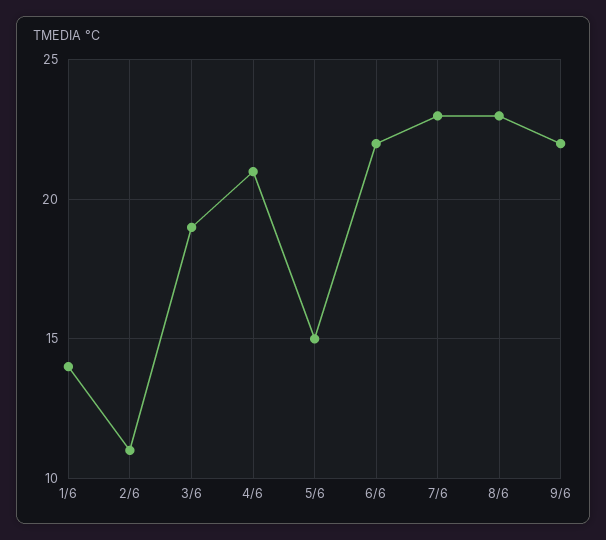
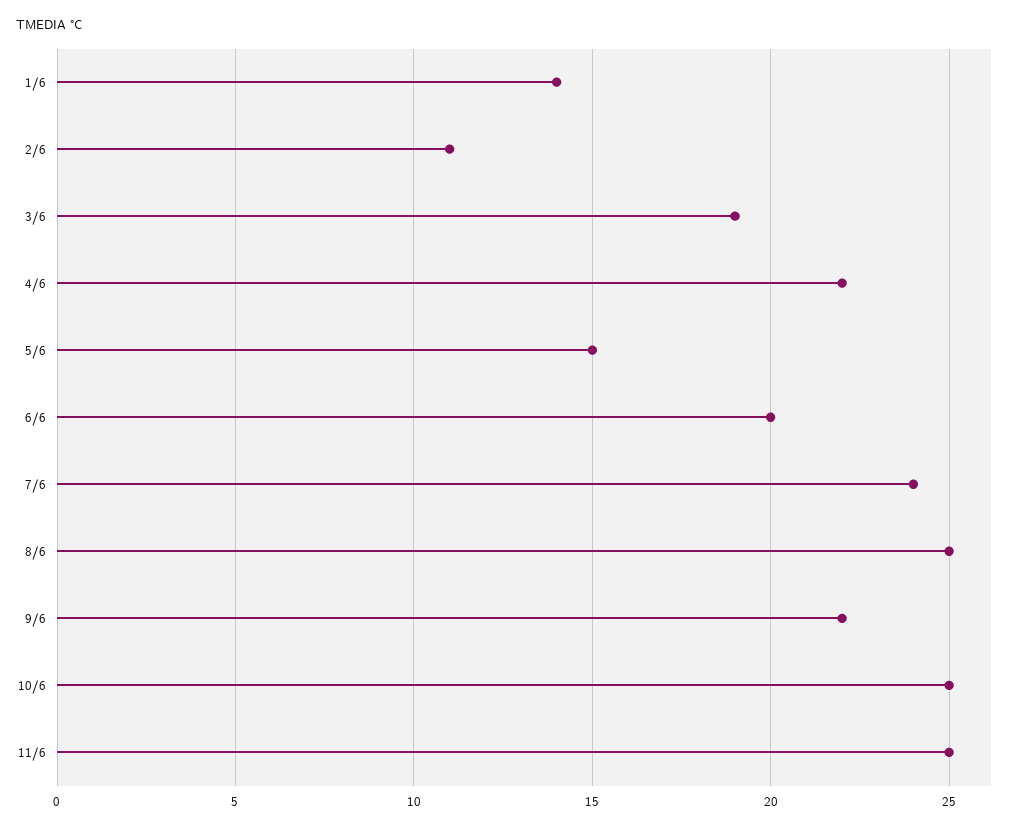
4/6: 21 -> 22
6/6: 22 -> 20
7/6: 23 -> 24
8/6: 23 -> 25
10/6: none -> 25
11/6: none -> 25

